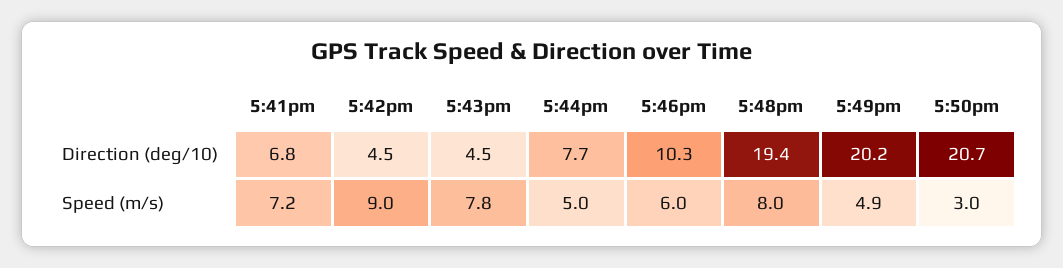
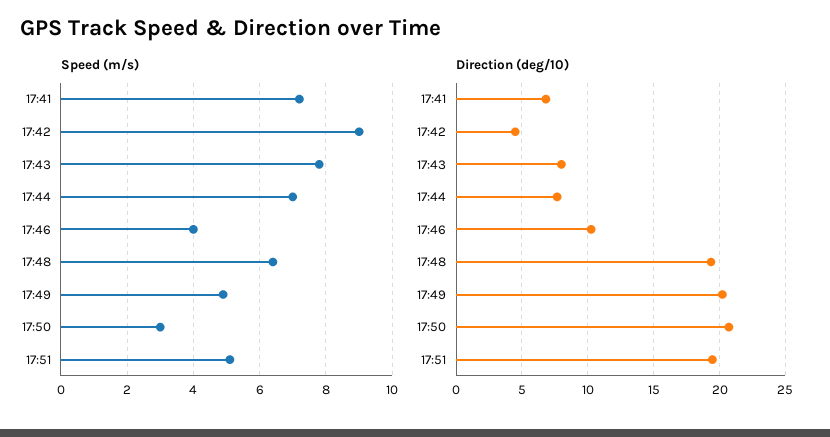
Direction (deg/10), 5:43pm: 4.5 -> 8
Speed (m/s), 5:44pm: 5 -> 7
Speed (m/s), 5:46pm: 6 -> 4
Speed (m/s), 5:48pm: 8 -> 6.5
Speed (m/s), 17:51: none -> 5
Direction (deg/10), 17:51: none -> 19.5

